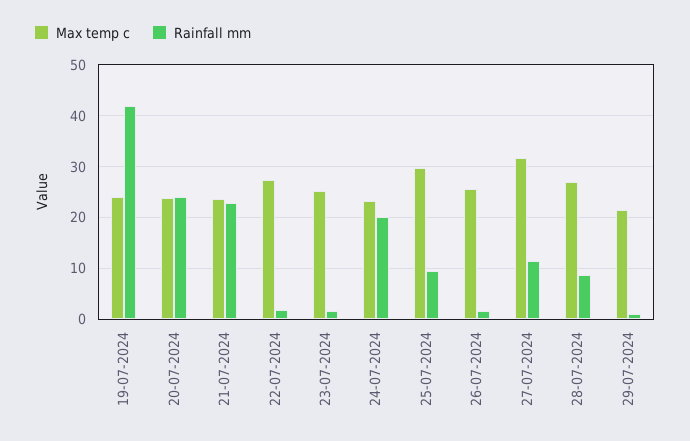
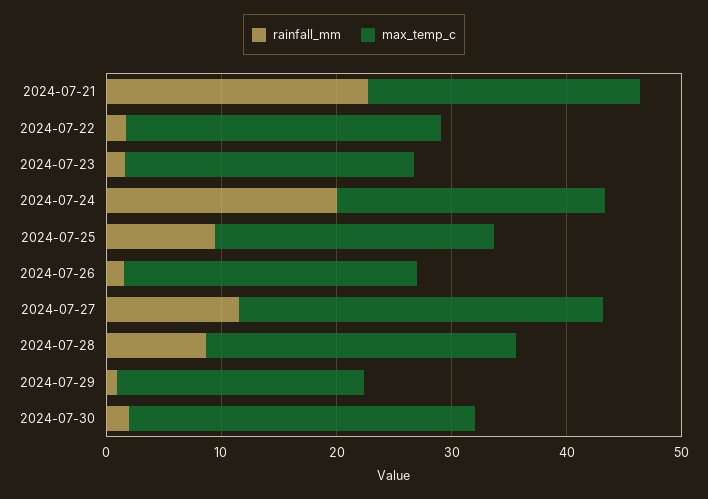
Max temp c, 19-07-2024: 24 -> none
Rainfall mm, 19-07-2024: 42 -> none
Max temp c, 20-07-2024: 24 -> none
Rainfall mm, 20-07-2024: 24 -> none
Max temp c, 25-07-2024: 30 -> 24
Rainfall mm, 2024-07-30: none -> 2
Max temp c, 2024-07-30: none -> 30

